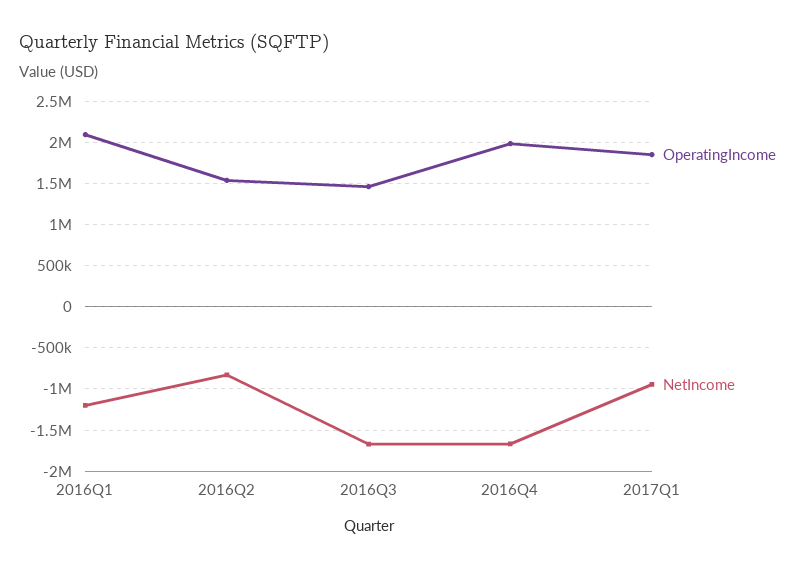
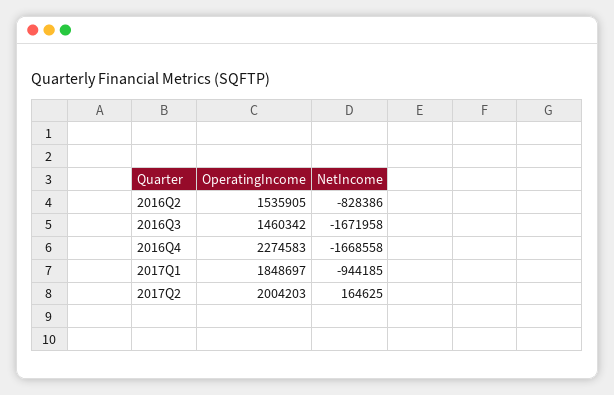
OperatingIncome, 2016Q1: 2100000 -> none
NetIncome, 2016Q1: -1200000 -> none
OperatingIncome, 2016Q4: 2000000 -> 2274583
OperatingIncome, 2017Q2: none -> 2004203
NetIncome, 2017Q2: none -> 164625

